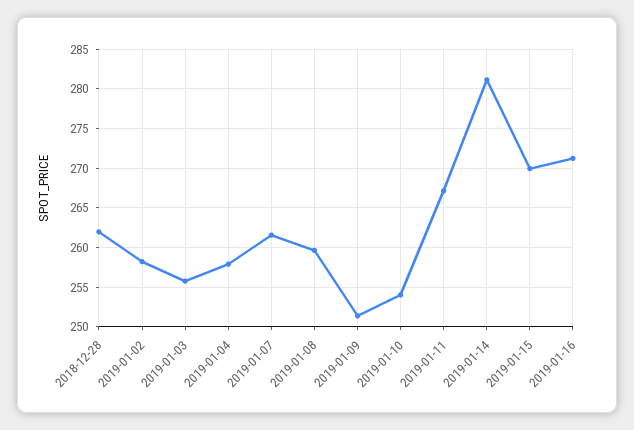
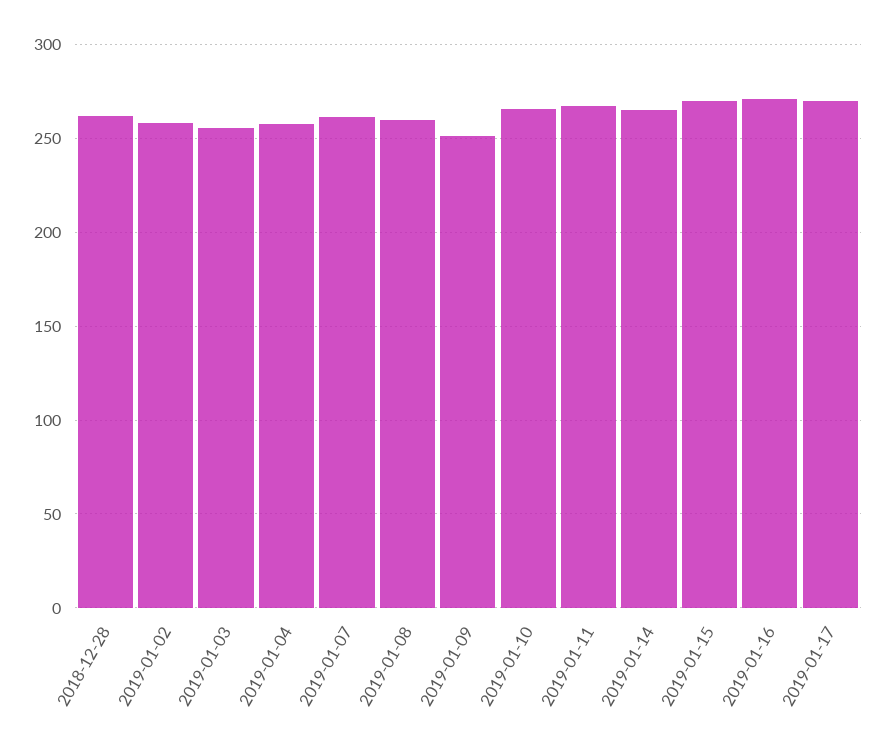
2019-01-10: 254 -> 265
2019-01-14: 281 -> 265
2019-01-17: none -> 270

